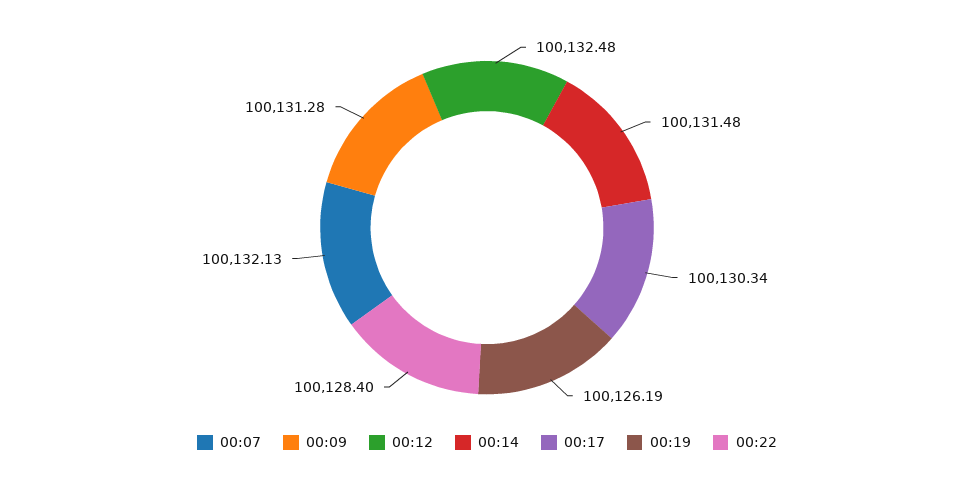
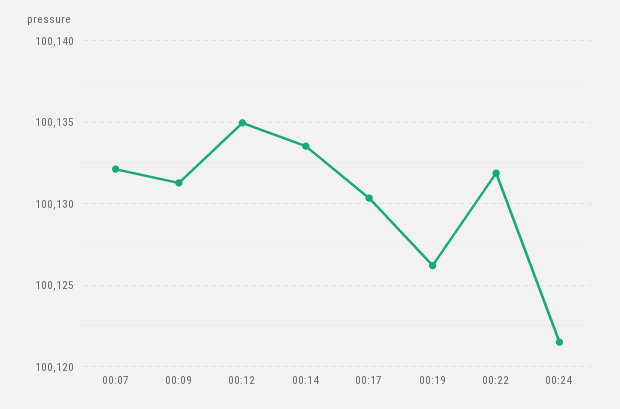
00:12: 100132.48 -> 100135
00:14: 100131.48 -> 100133.5
00:22: 100128.4 -> 100132
00:24: none -> 100121.5

